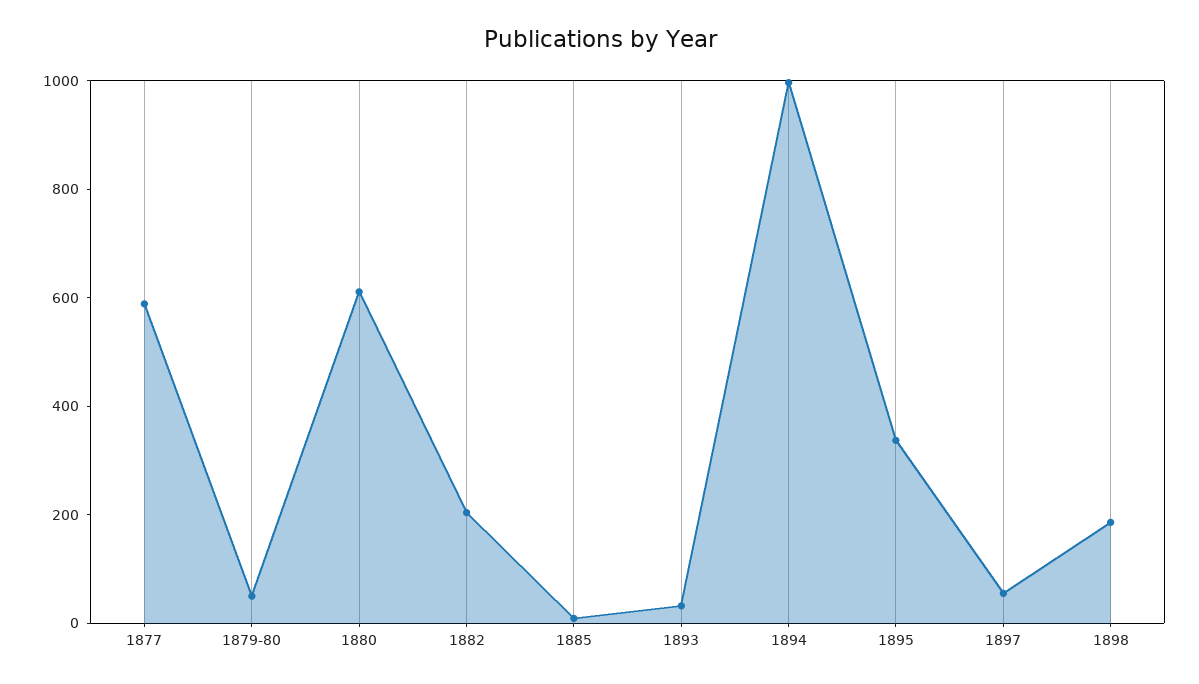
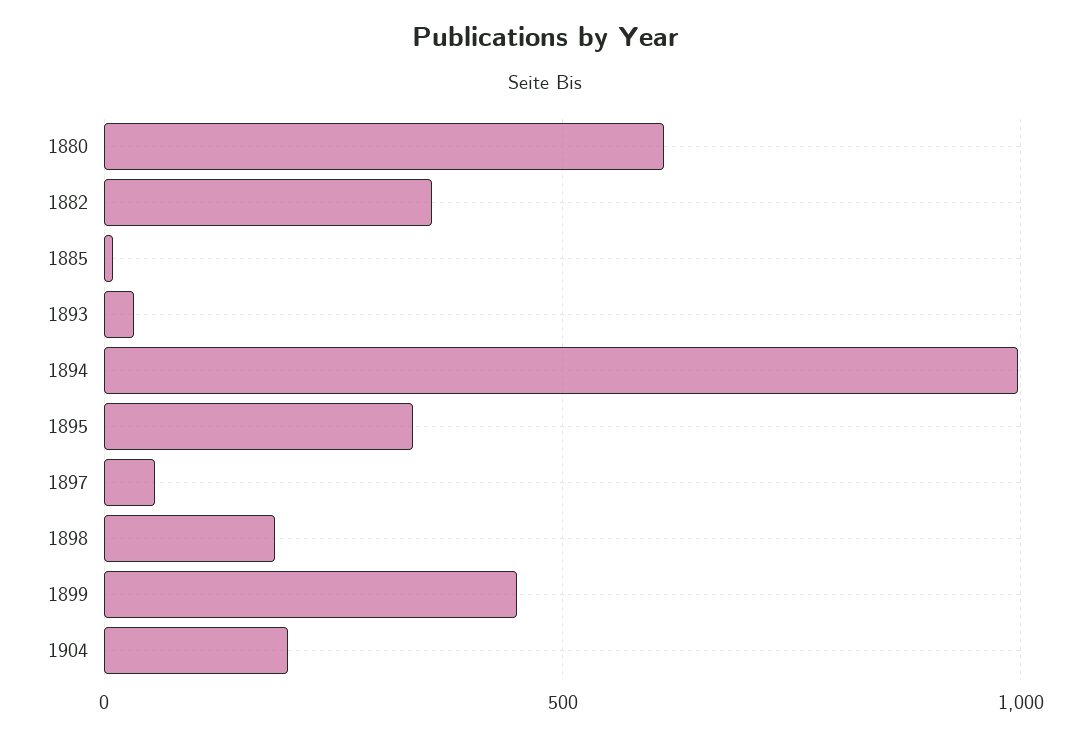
1877: 600 -> none
1879-80: 50 -> none
1882: 200 -> 350
1899: none -> 450
1904: none -> 200

